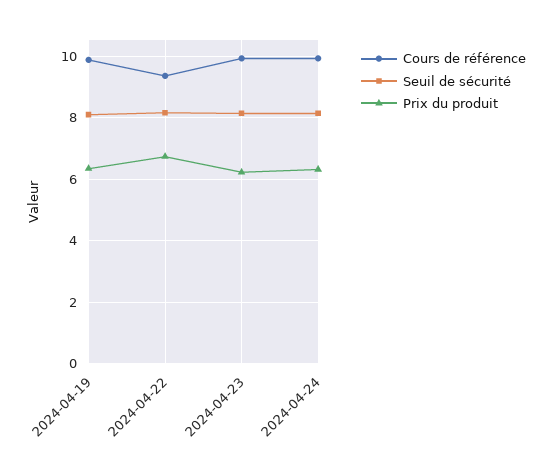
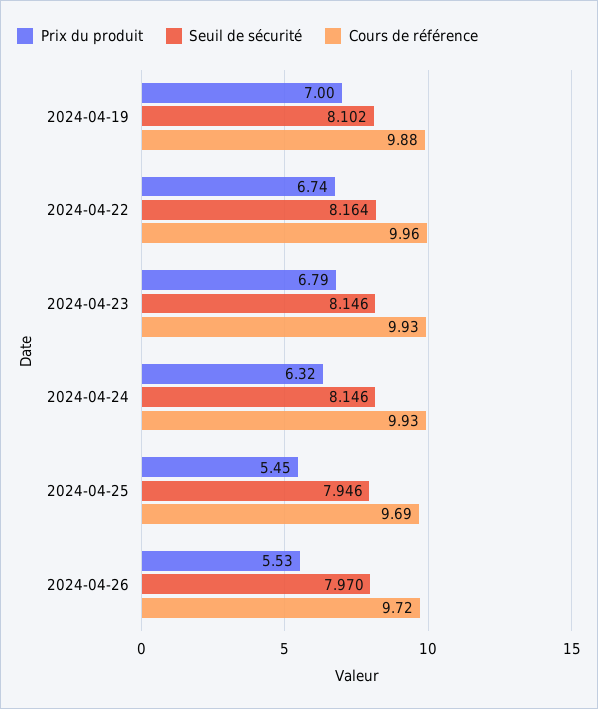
Prix du produit, 2024-04-19: 6.4 -> 7
Cours de référence, 2024-04-22: 9.4 -> 9.96
Prix du produit, 2024-04-23: 6.2 -> 6.79
Prix du produit, 2024-04-25: none -> 5.45
Seuil de sécurité, 2024-04-25: none -> 7.946
Cours de référence, 2024-04-25: none -> 9.69
Prix du produit, 2024-04-26: none -> 5.53
Seuil de sécurité, 2024-04-26: none -> 7.97
Cours de référence, 2024-04-26: none -> 9.72

